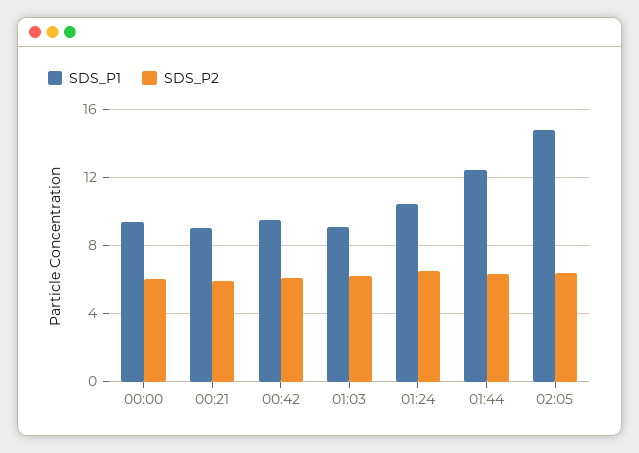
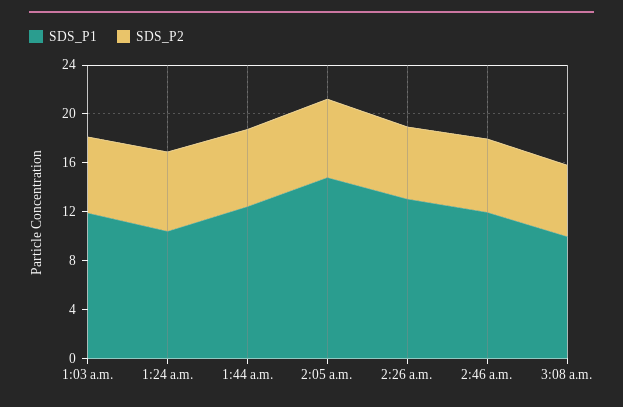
SDS_P1, 00:00: 9.5 -> none
SDS_P2, 00:00: 6 -> none
SDS_P1, 00:21: 9 -> none
SDS_P2, 00:21: 6 -> none
SDS_P1, 00:42: 9.5 -> none
SDS_P2, 00:42: 6 -> none
SDS_P1, 01:03: 9 -> 12
SDS_P1, 2:26 a.m.: none -> 13
SDS_P2, 2:26 a.m.: none -> 6
SDS_P1, 2:46 a.m.: none -> 12
SDS_P2, 2:46 a.m.: none -> 6
SDS_P1, 3:08 a.m.: none -> 10
SDS_P2, 3:08 a.m.: none -> 6

